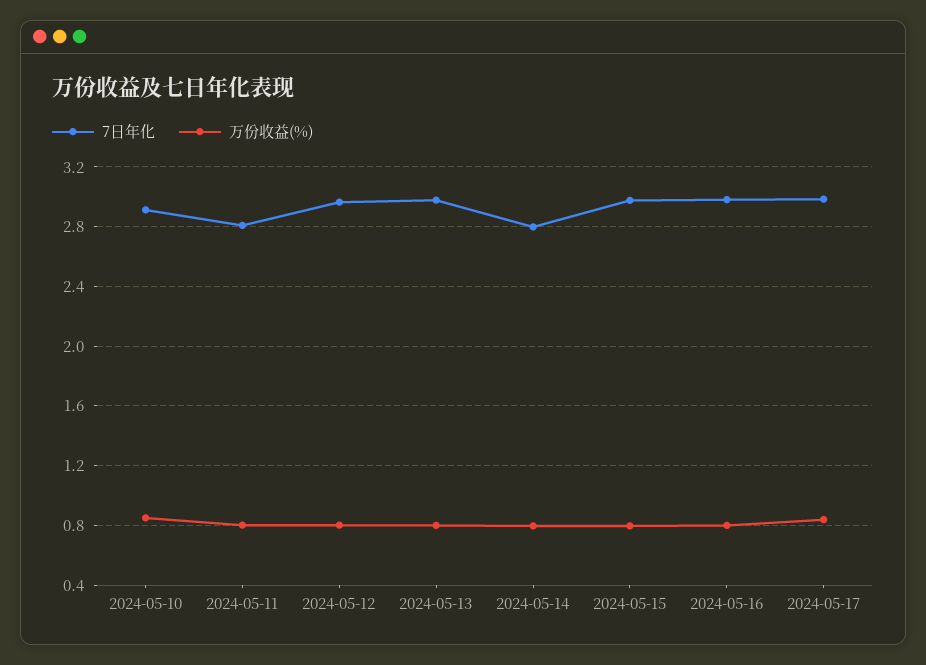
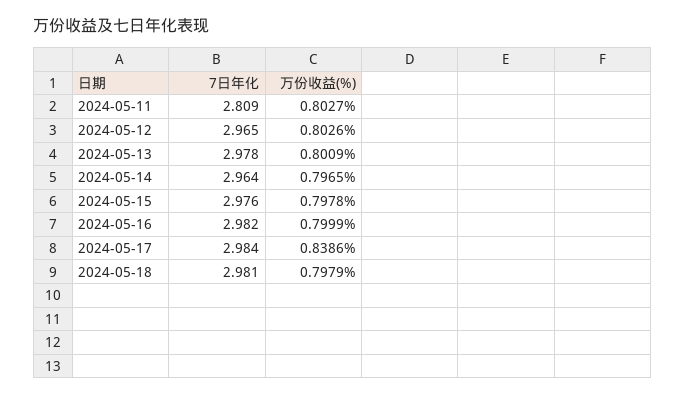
7日年化, 2024-05-10: 2.9 -> none
万份收益(%), 2024-05-10: 0.85 -> none
7日年化, 2024-05-14: 2.8 -> 2.964
7日年化, 2024-05-18: none -> 2.981
万份收益(%), 2024-05-18: none -> 0.7979

